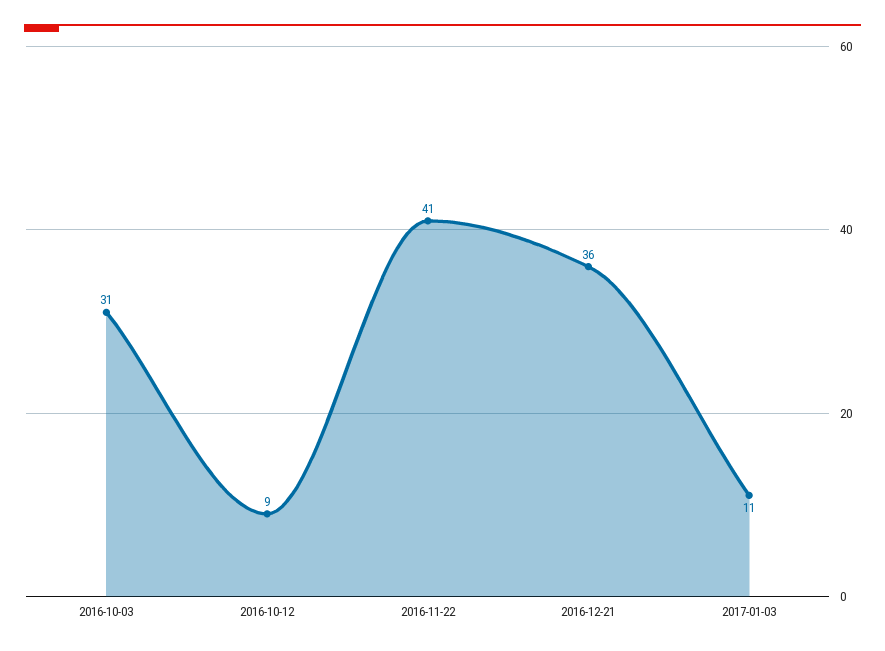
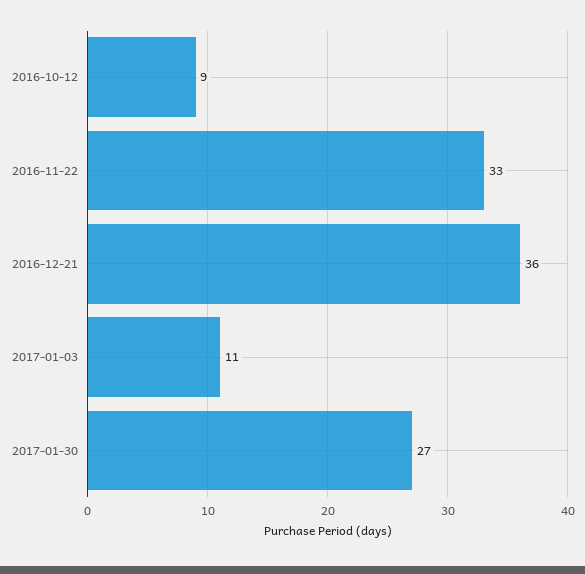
2016-10-03: 31 -> none
2016-11-22: 41 -> 33
2017-01-30: none -> 27

